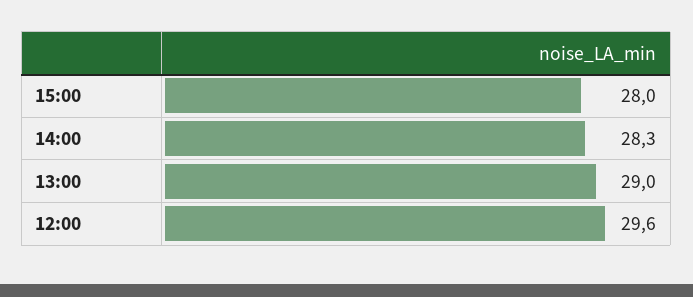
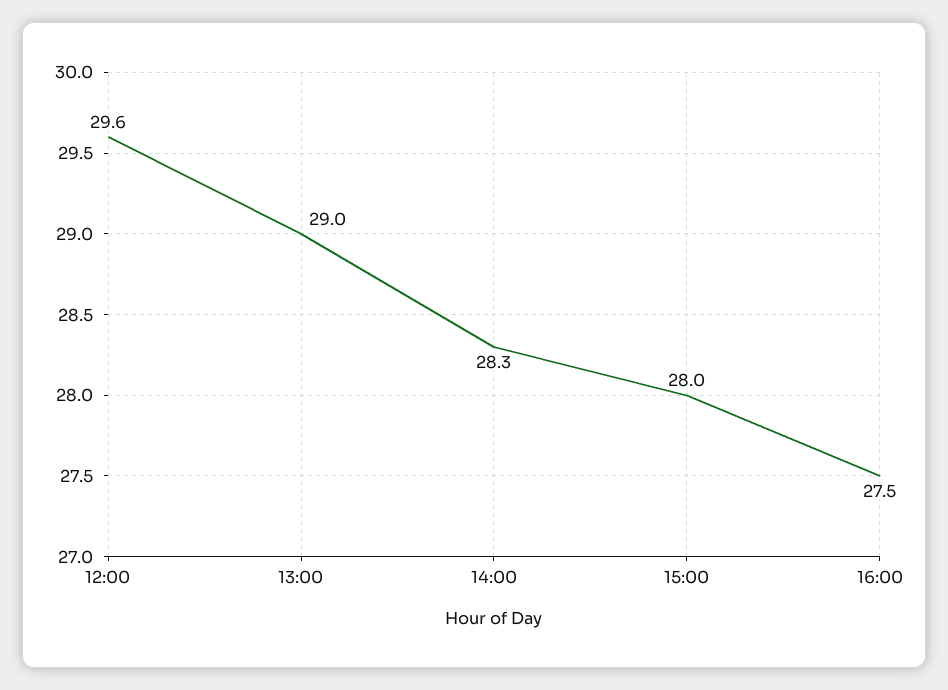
16:00: none -> 27.5

